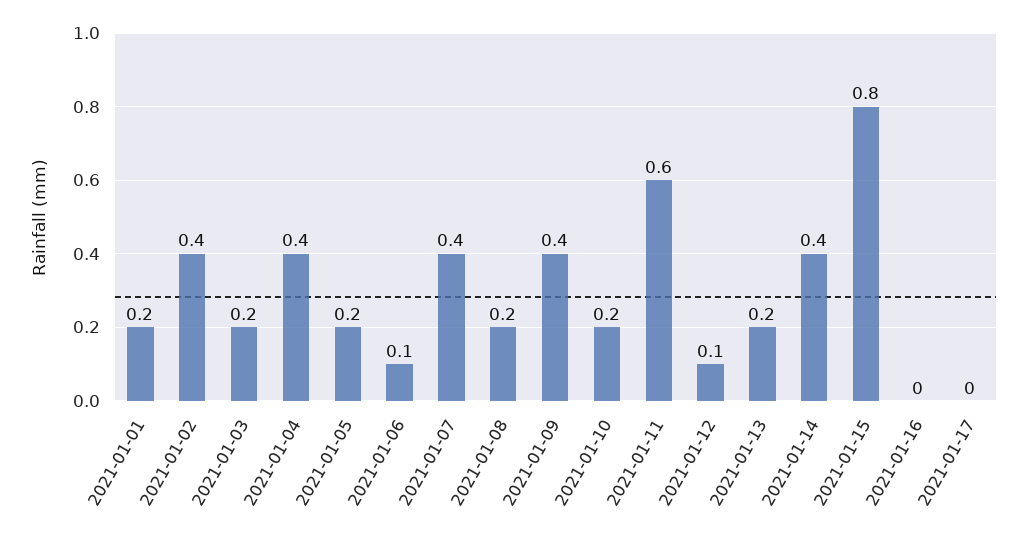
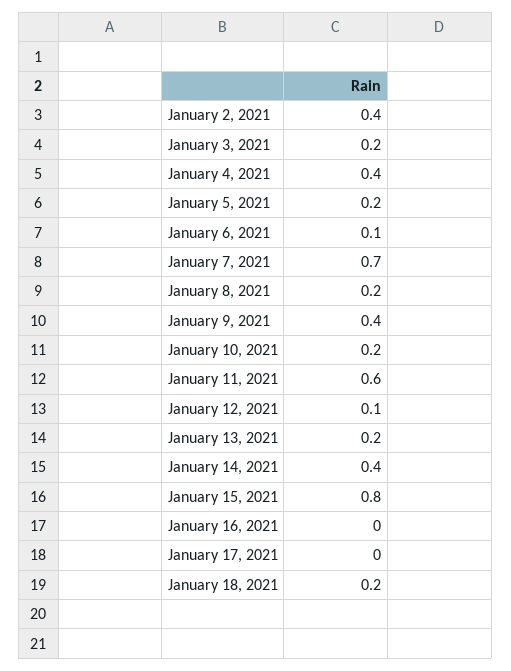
2021-01-01: 0.2 -> none
2021-01-07: 0.4 -> 0.7
January 18, 2021: none -> 0.2

